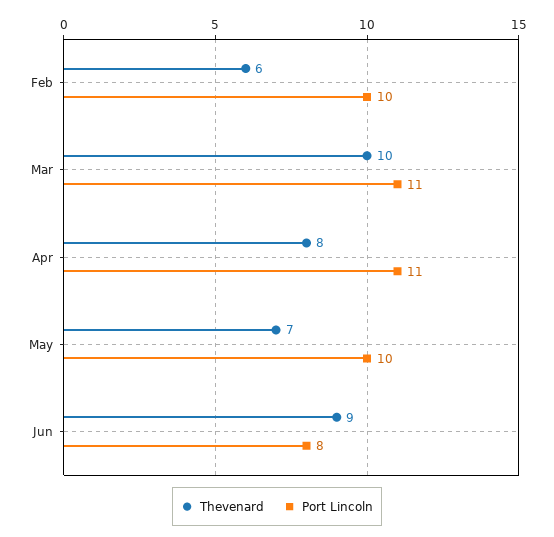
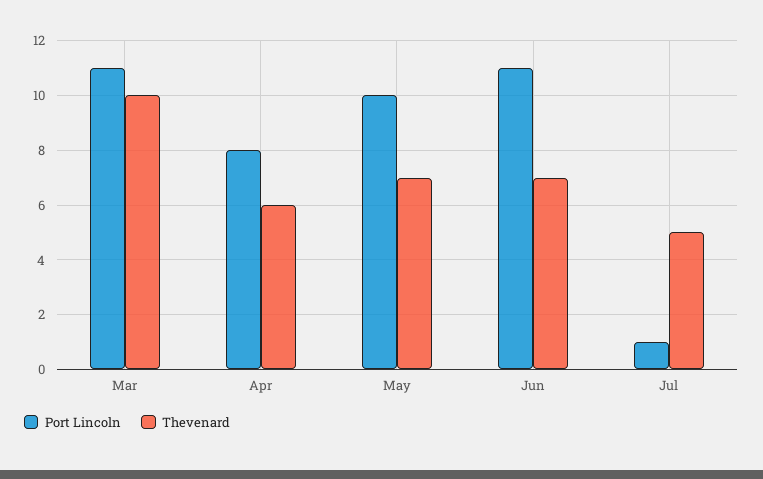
Thevenard, Feb: 6 -> none
Port Lincoln, Feb: 10 -> none
Thevenard, Apr: 8 -> 6
Port Lincoln, Apr: 11 -> 8
Thevenard, Jun: 9 -> 7
Port Lincoln, Jun: 8 -> 11
Port Lincoln, Jul: none -> 1
Thevenard, Jul: none -> 5

